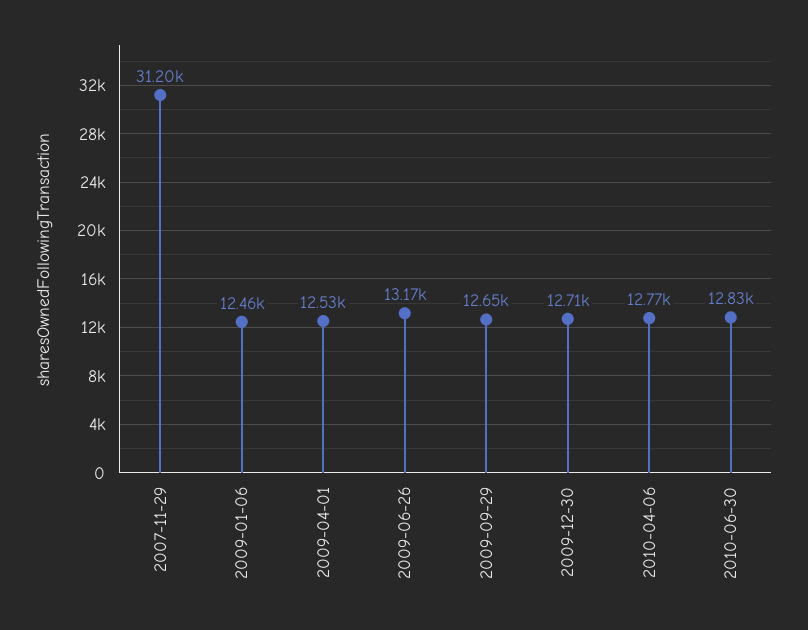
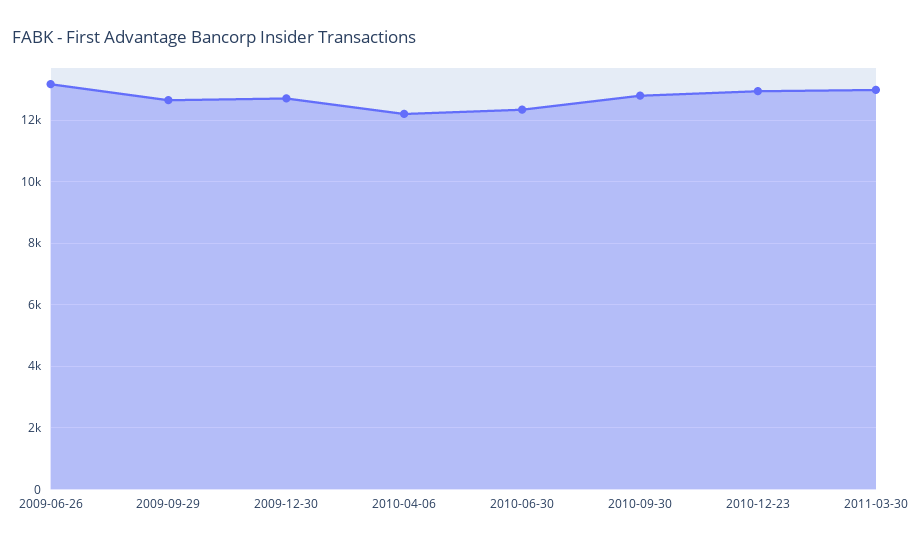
2007-11-29: 31200 -> none
2009-01-06: 12460 -> none
2009-04-01: 12530 -> none
2010-04-06: 12770 -> 12200
2010-06-30: 12830 -> 12400
2010-09-30: none -> 12800
2010-12-23: none -> 13000
2011-03-30: none -> 13000

